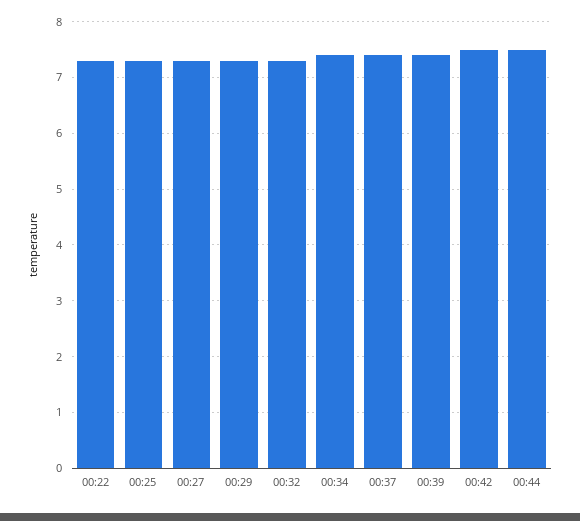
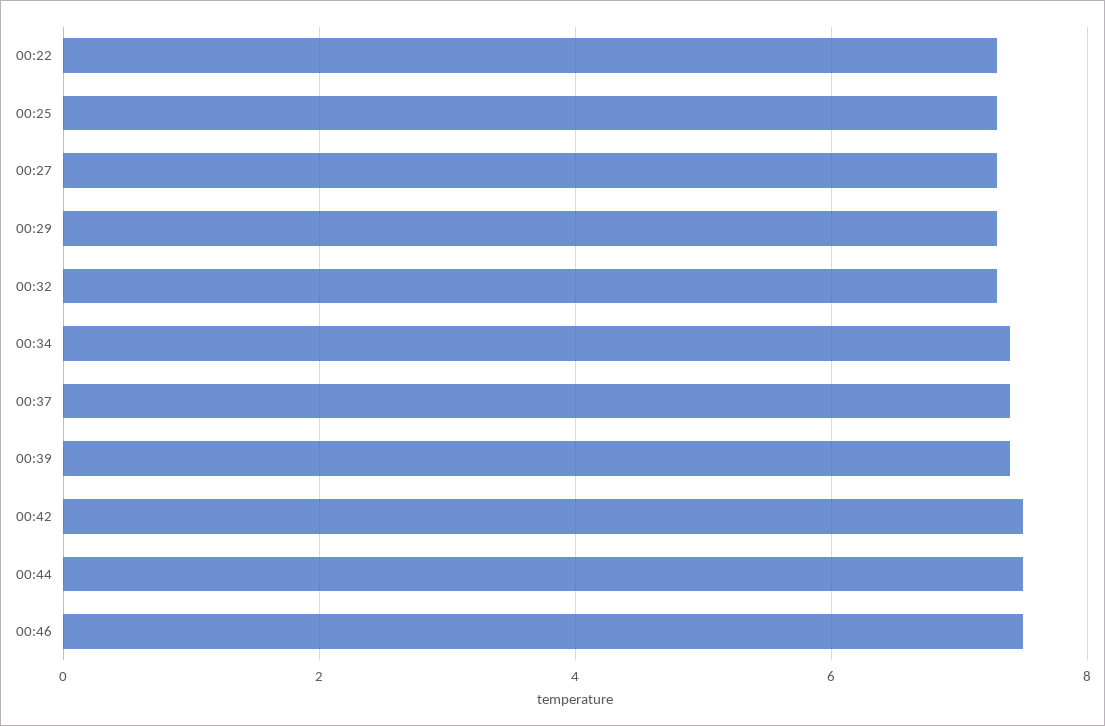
00:46: none -> 7.5

